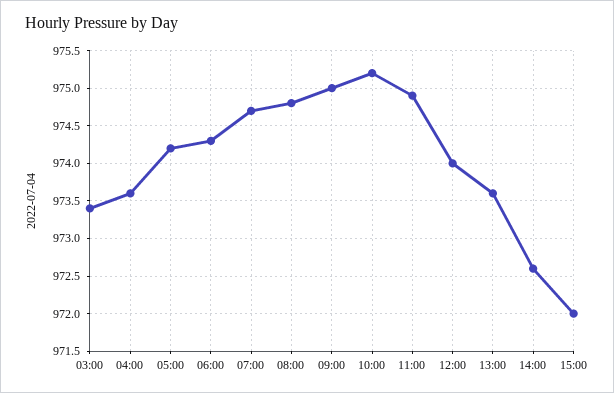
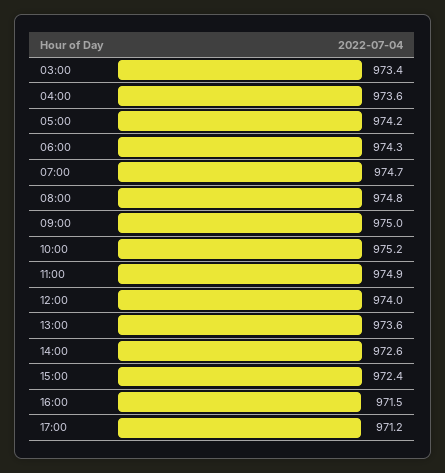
15:00: 972 -> 972.4
16:00: none -> 971.5
17:00: none -> 971.2

